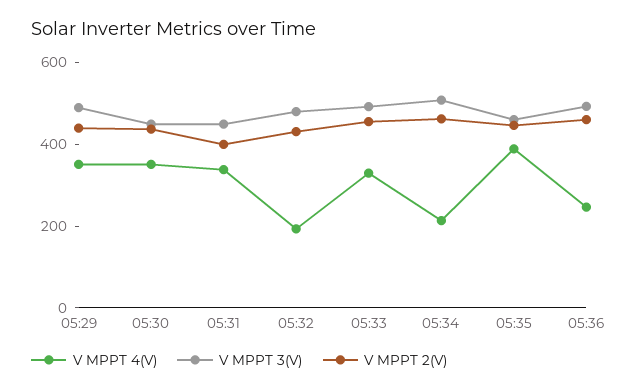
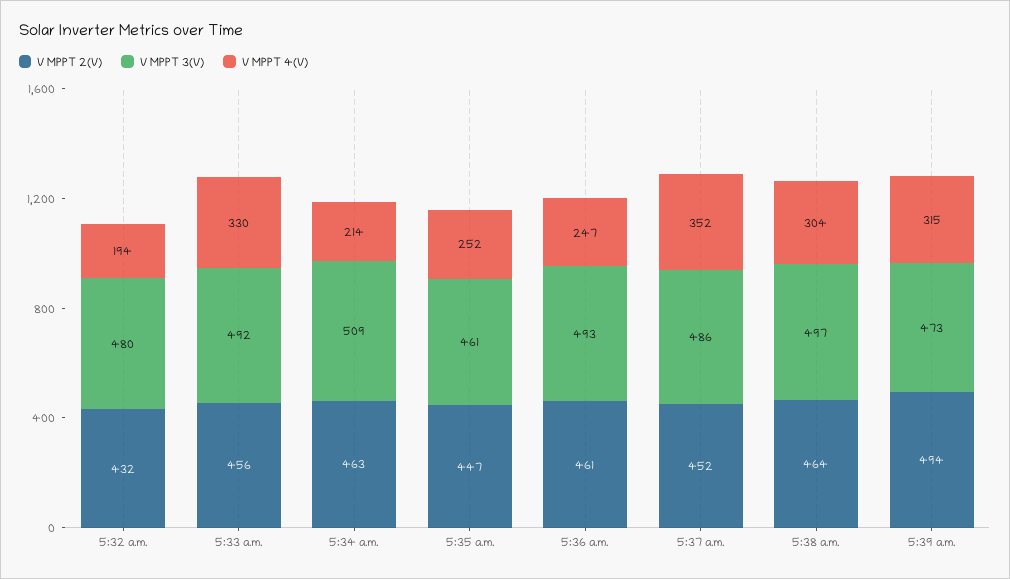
V MPPT 4(V), 05:29: 350 -> none
V MPPT 3(V), 05:29: 500 -> none
V MPPT 2(V), 05:29: 450 -> none
V MPPT 4(V), 05:30: 350 -> none
V MPPT 3(V), 05:30: 450 -> none
V MPPT 2(V), 05:30: 450 -> none
V MPPT 4(V), 05:31: 350 -> none
V MPPT 3(V), 05:31: 450 -> none
V MPPT 2(V), 05:31: 400 -> none
V MPPT 4(V), 05:35: 400 -> 252
V MPPT 2(V), 5:37 a.m.: none -> 452
V MPPT 3(V), 5:37 a.m.: none -> 486
V MPPT 4(V), 5:37 a.m.: none -> 352
V MPPT 2(V), 5:38 a.m.: none -> 464
V MPPT 3(V), 5:38 a.m.: none -> 497
V MPPT 4(V), 5:38 a.m.: none -> 304
V MPPT 2(V), 5:39 a.m.: none -> 494
V MPPT 3(V), 5:39 a.m.: none -> 473
V MPPT 4(V), 5:39 a.m.: none -> 315

